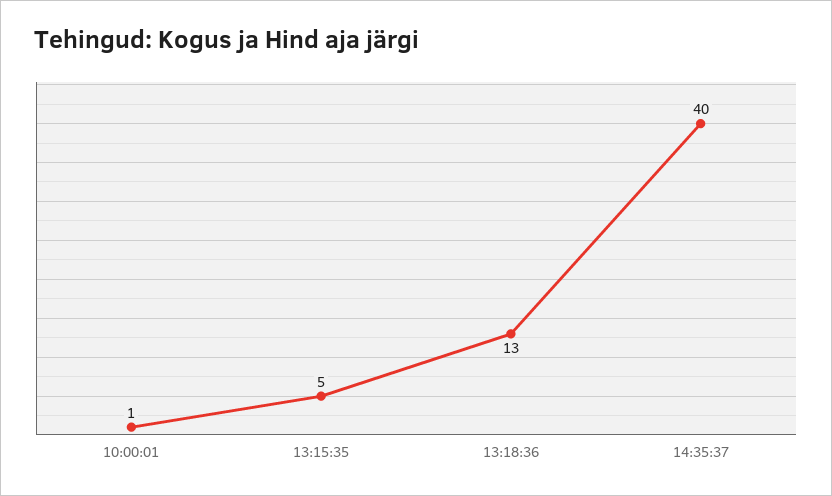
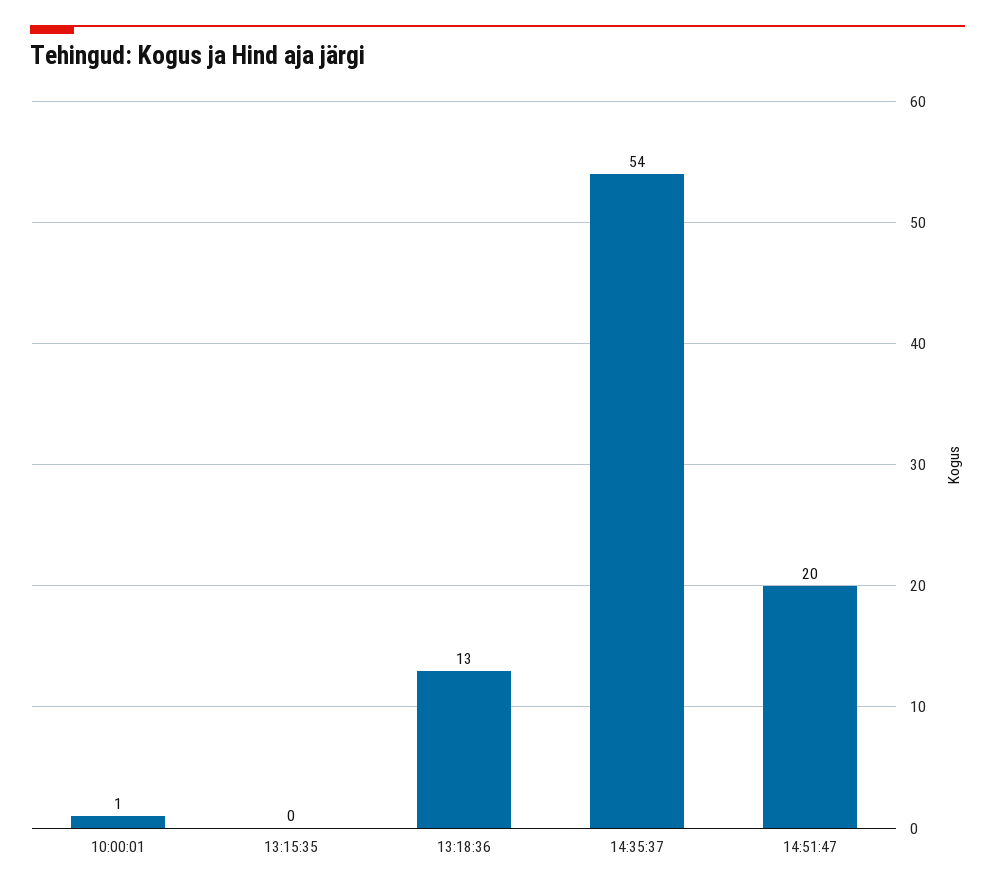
13:15:35: 5 -> 0
14:35:37: 40 -> 54
14:51:47: none -> 20

